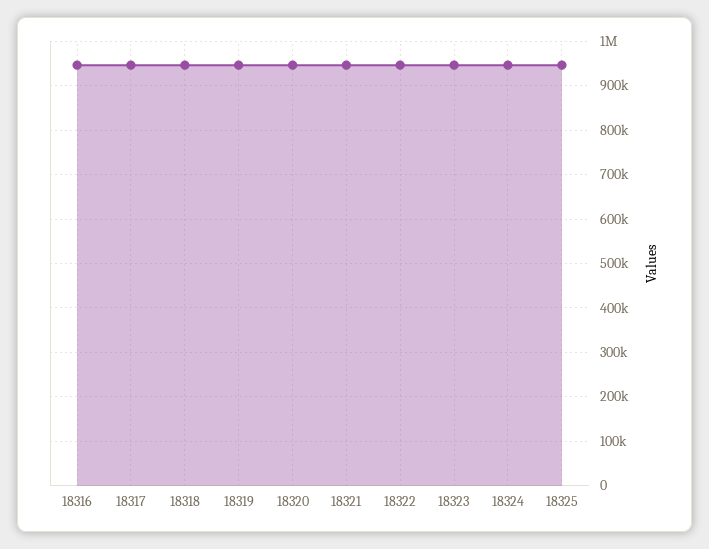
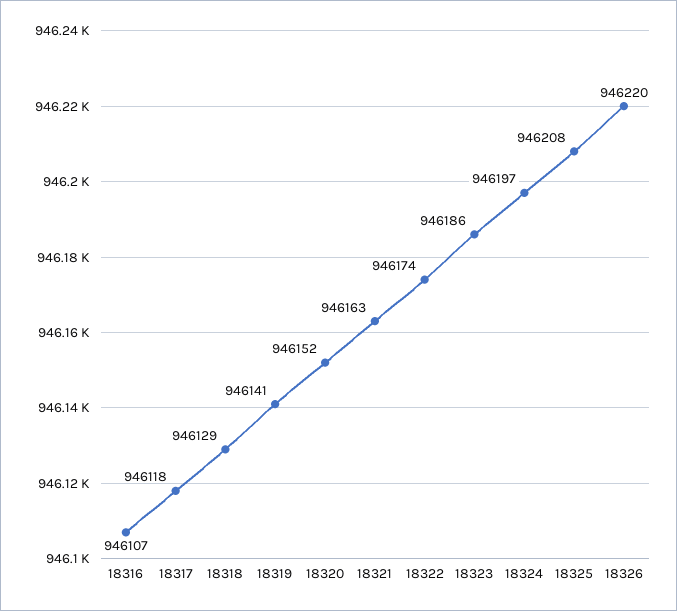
18326: none -> 946220

